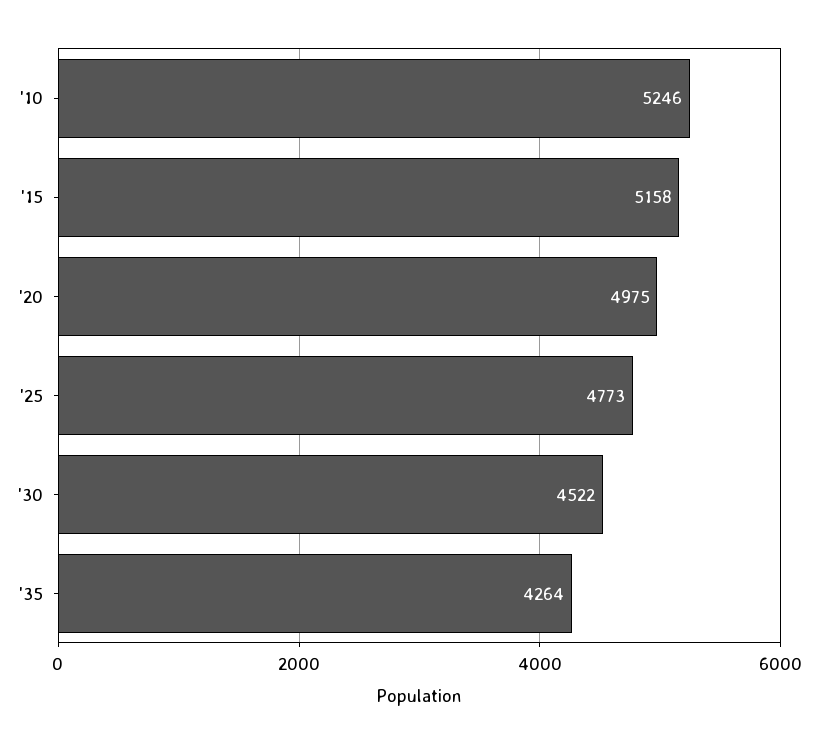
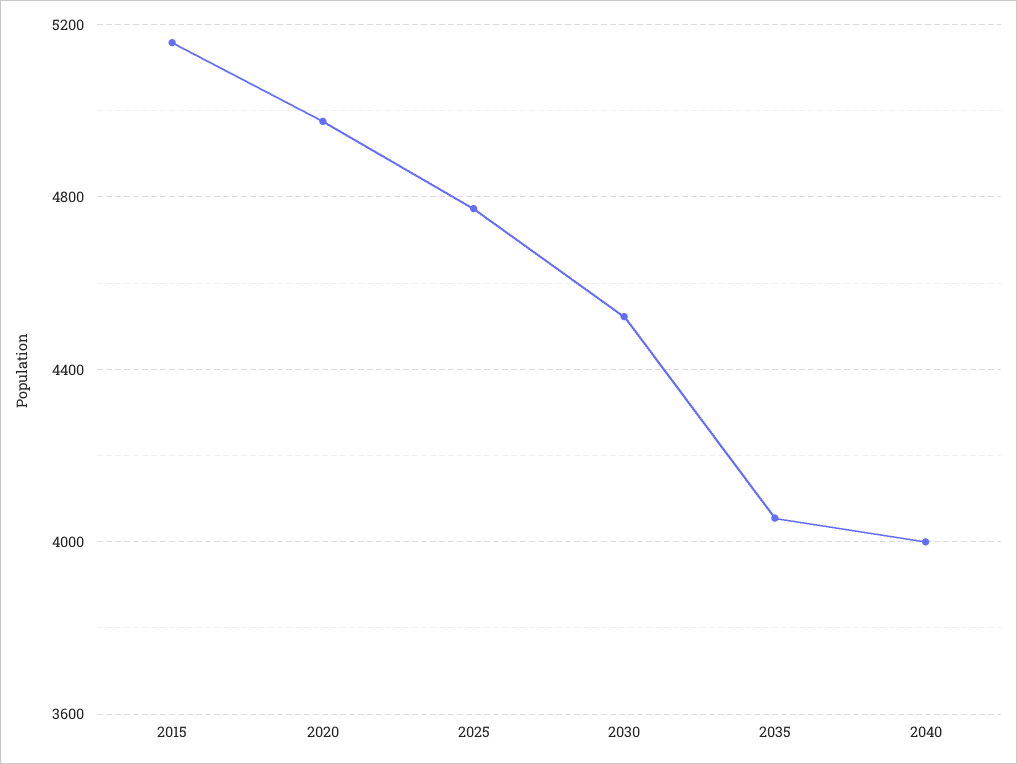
'10: 5246 -> none
'35: 4264 -> 4050
2040: none -> 4000

